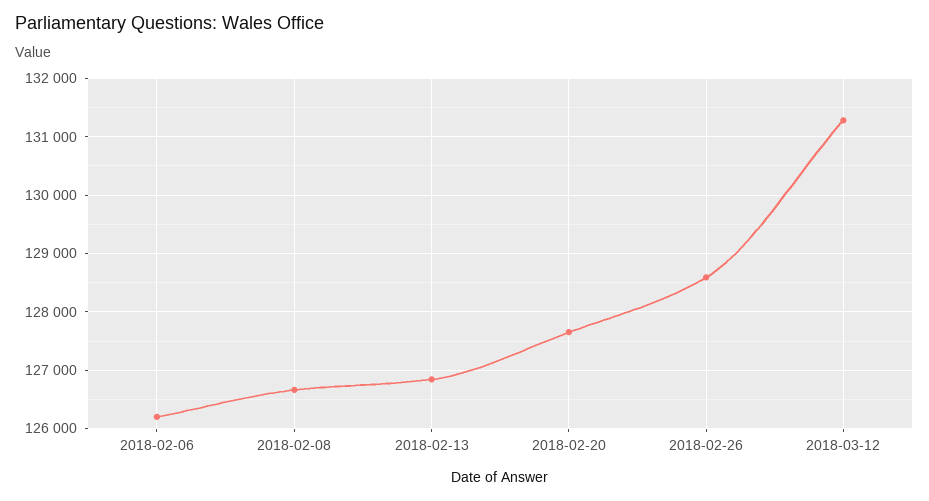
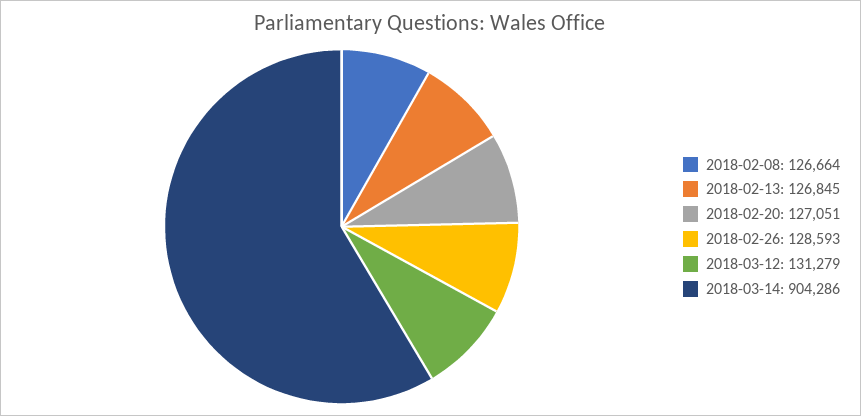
2018-02-06: 126200 -> none
2018-02-20: 127600 -> 127051
2018-03-14: none -> 904286

